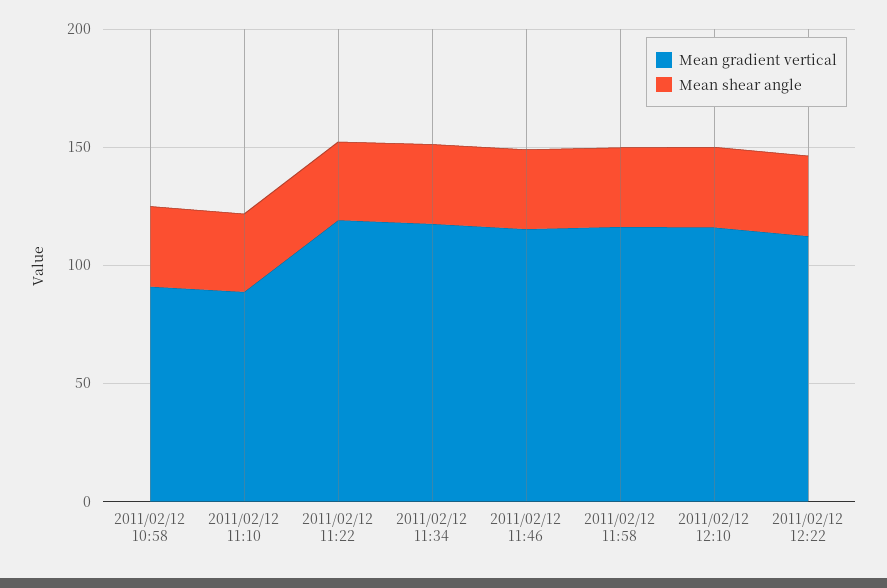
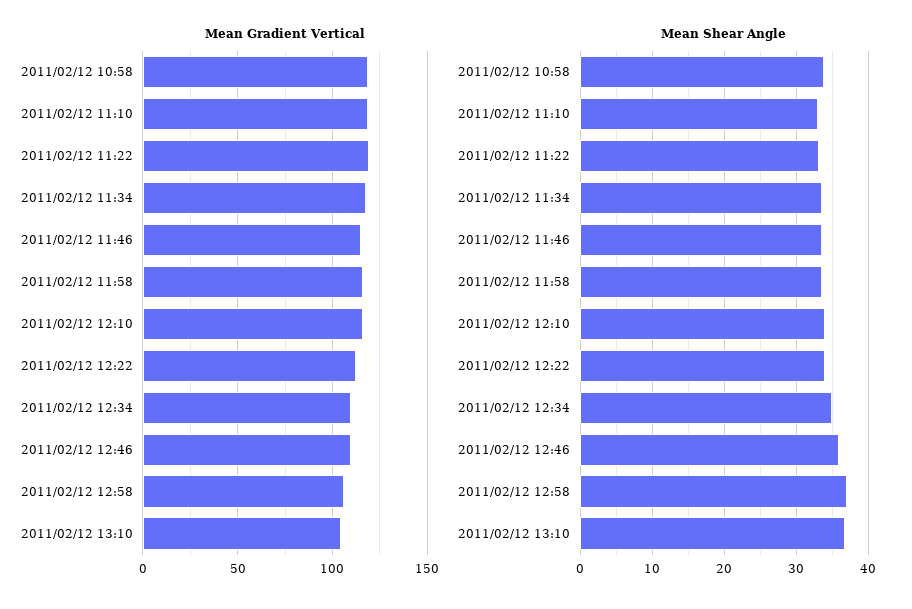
Mean gradient vertical, 2011/02/12 10:58: 90 -> 120
Mean gradient vertical, 2011/02/12 11:10: 90 -> 120
Mean gradient vertical, 2011/02/12 12:34: none -> 110
Mean gradient vertical, 2011/02/12 12:46: none -> 110
Mean gradient vertical, 2011/02/12 12:58: none -> 105
Mean gradient vertical, 2011/02/12 13:10: none -> 105
Mean shear angle, 2011/02/12 12:34: none -> 35
Mean shear angle, 2011/02/12 12:46: none -> 36
Mean shear angle, 2011/02/12 12:58: none -> 37
Mean shear angle, 2011/02/12 13:10: none -> 37

